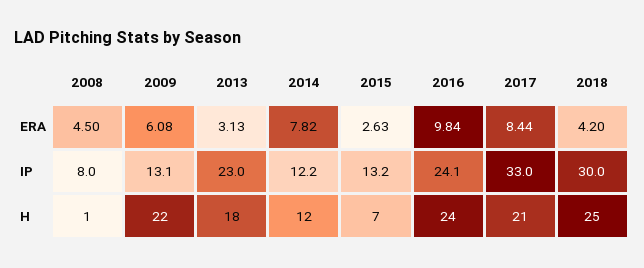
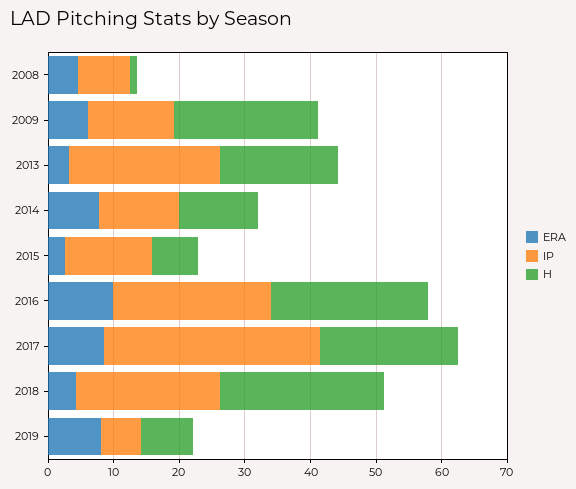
IP, 2018: 30 -> 22
ERA, 2019: none -> 8
IP, 2019: none -> 6
H, 2019: none -> 8

